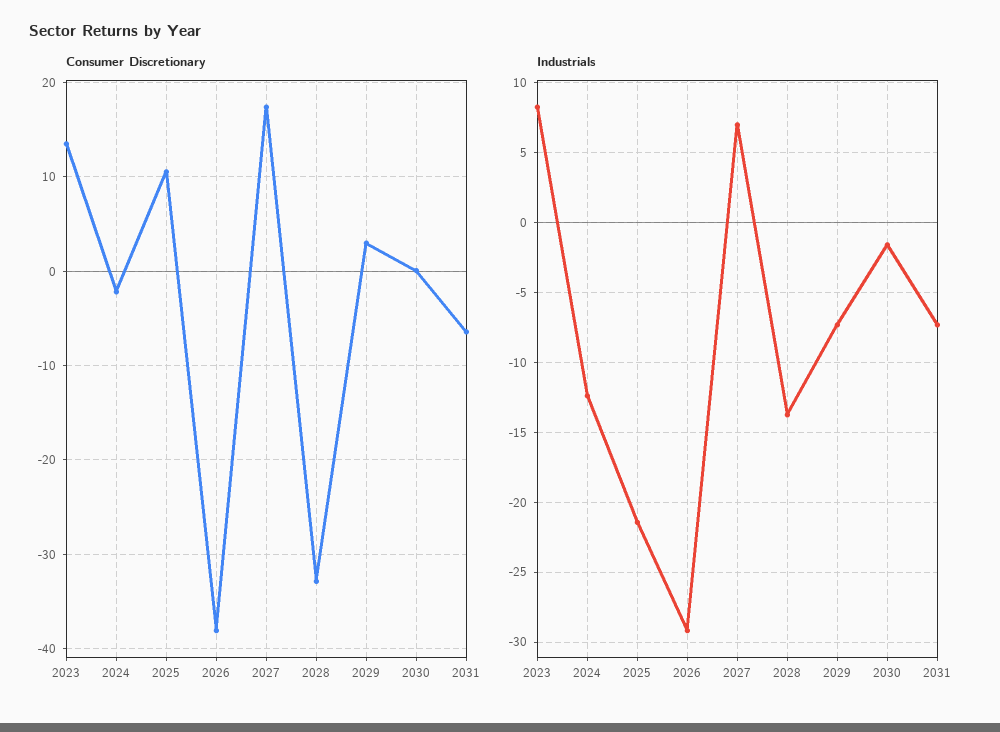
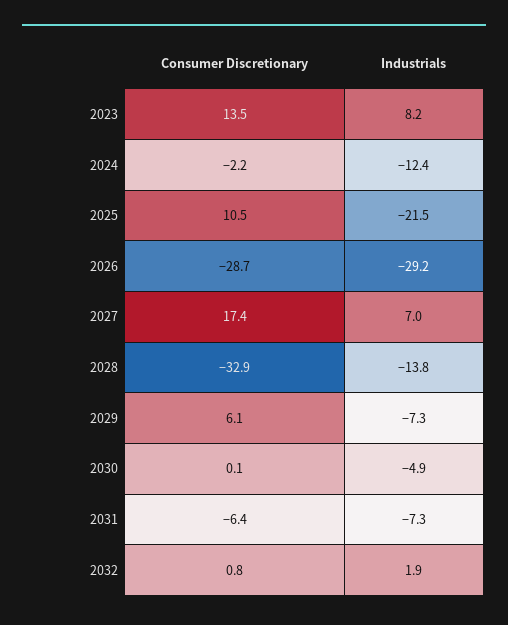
Consumer Discretionary, 2026: -38 -> -28.7
Consumer Discretionary, 2029: 3 -> 6.1
Industrials, 2030: -1.5 -> -4.9
Consumer Discretionary, 2032: none -> 0.8
Industrials, 2032: none -> 1.9

